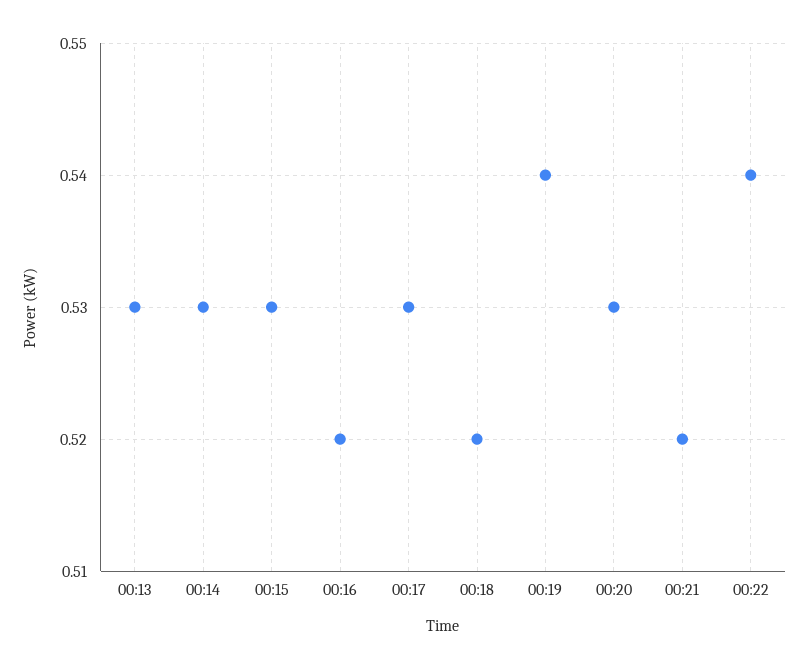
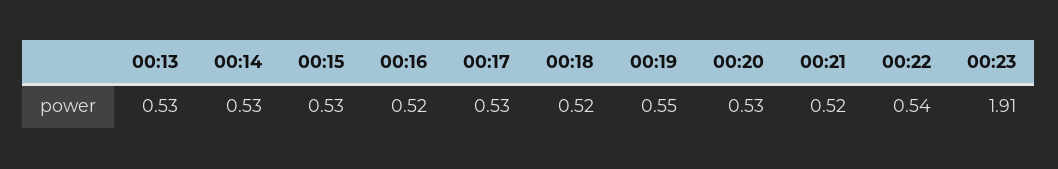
00:19: 0.54 -> 0.55
00:23: none -> 1.91

